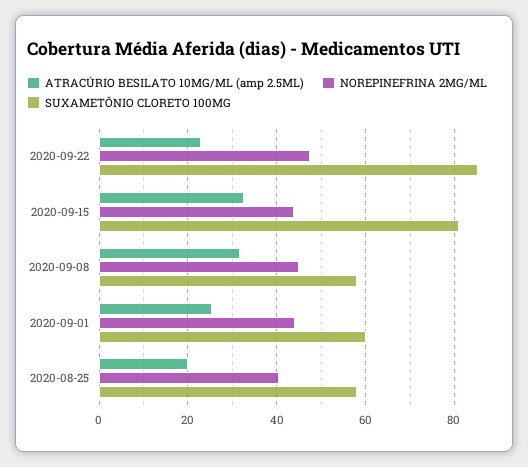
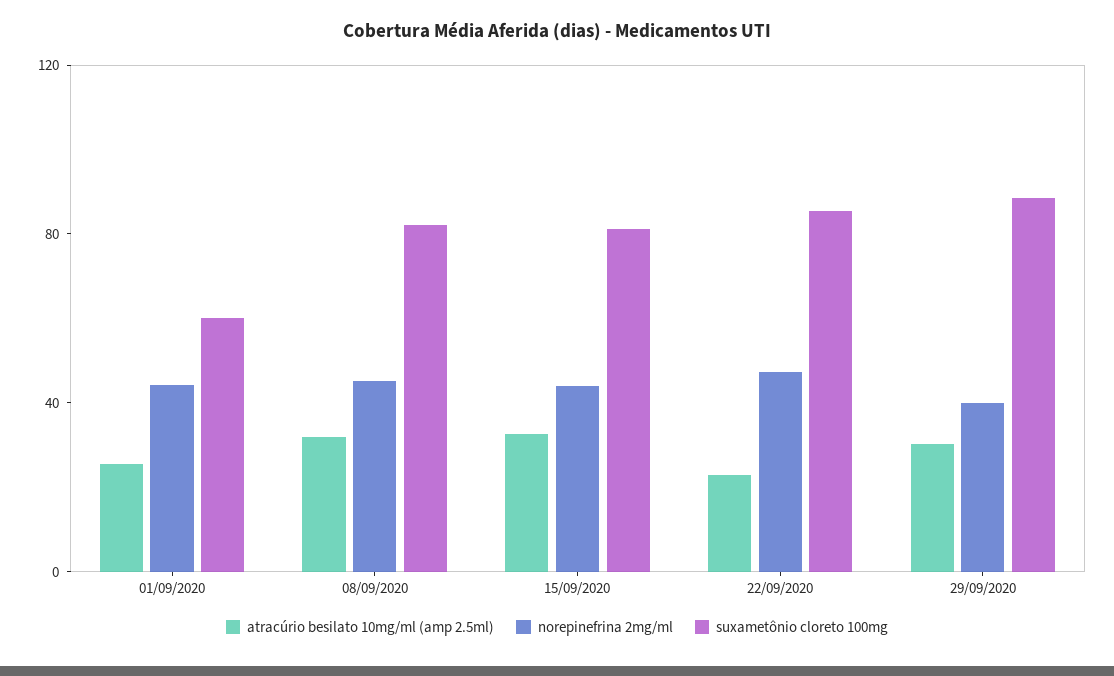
SUXAMETÔNIO CLORETO 100MG, 2020-09-08: 58 -> 80
ATRACÚRIO BESILATO 10MG/ML (amp 2.5ML), 2020-08-25: 20 -> none
NOREPINEFRINA 2MG/ML, 2020-08-25: 40 -> none
SUXAMETÔNIO CLORETO 100MG, 2020-08-25: 58 -> none
ATRACÚRIO BESILATO 10MG/ML (amp 2.5ML), 29/09/2020: none -> 30
NOREPINEFRINA 2MG/ML, 29/09/2020: none -> 40
SUXAMETÔNIO CLORETO 100MG, 29/09/2020: none -> 90

